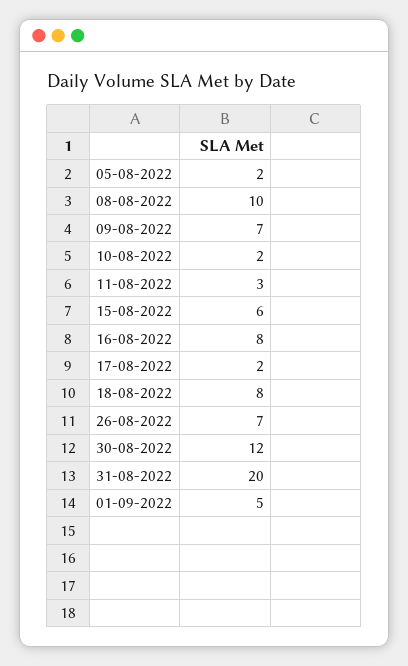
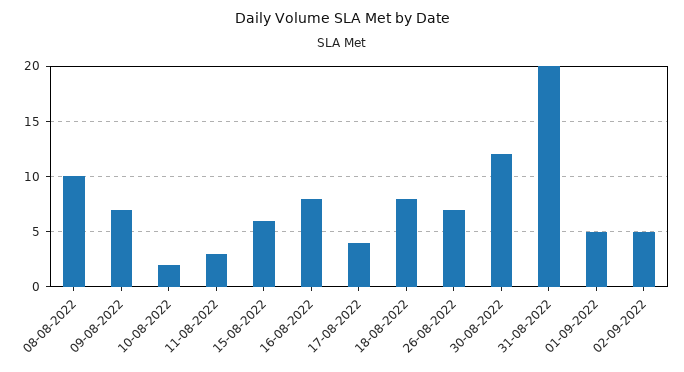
05-08-2022: 2 -> none
17-08-2022: 2 -> 4
02-09-2022: none -> 5

